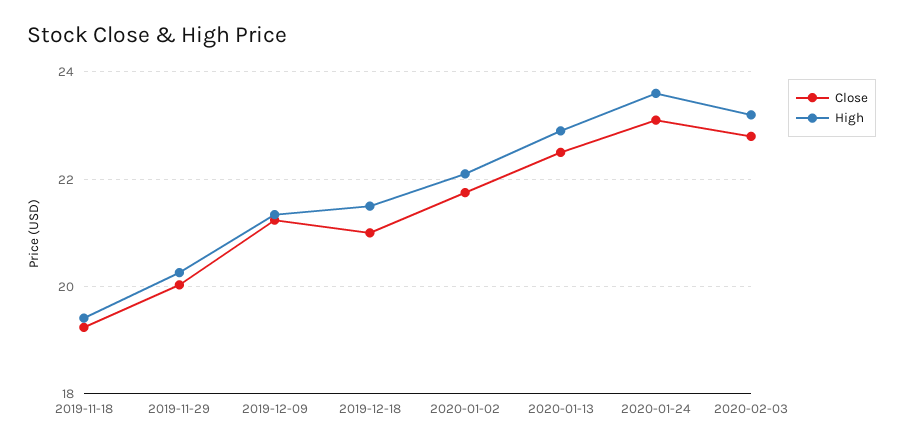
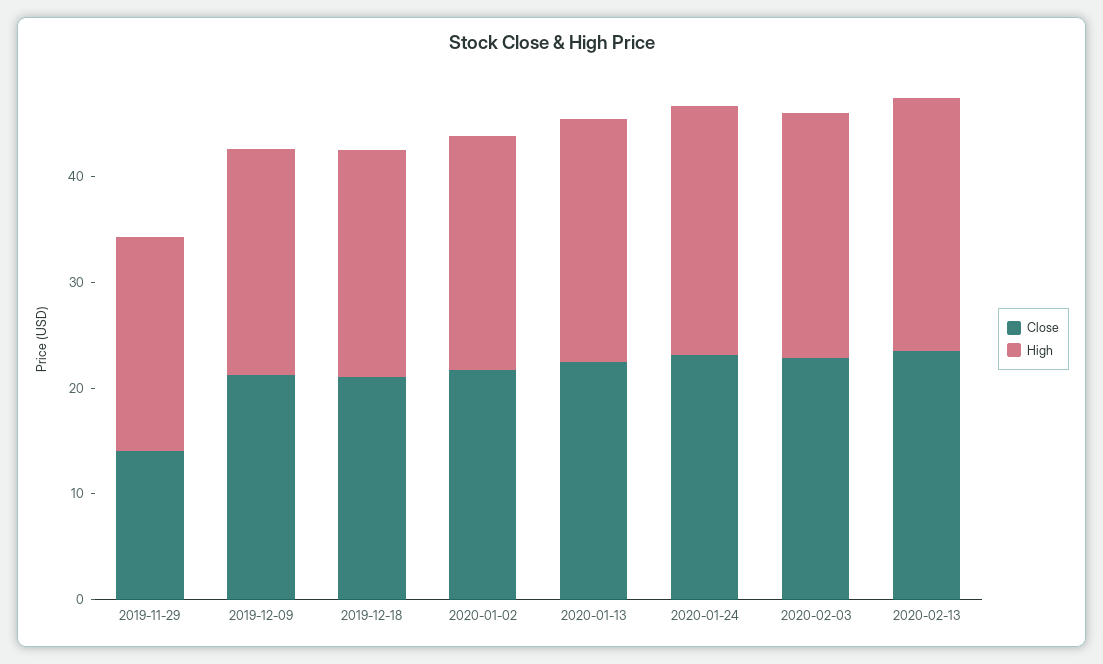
Close, 2019-11-18: 19.2 -> none
High, 2019-11-18: 19.4 -> none
Close, 2019-11-29: 20 -> 14
Close, 2020-02-13: none -> 24
High, 2020-02-13: none -> 24

